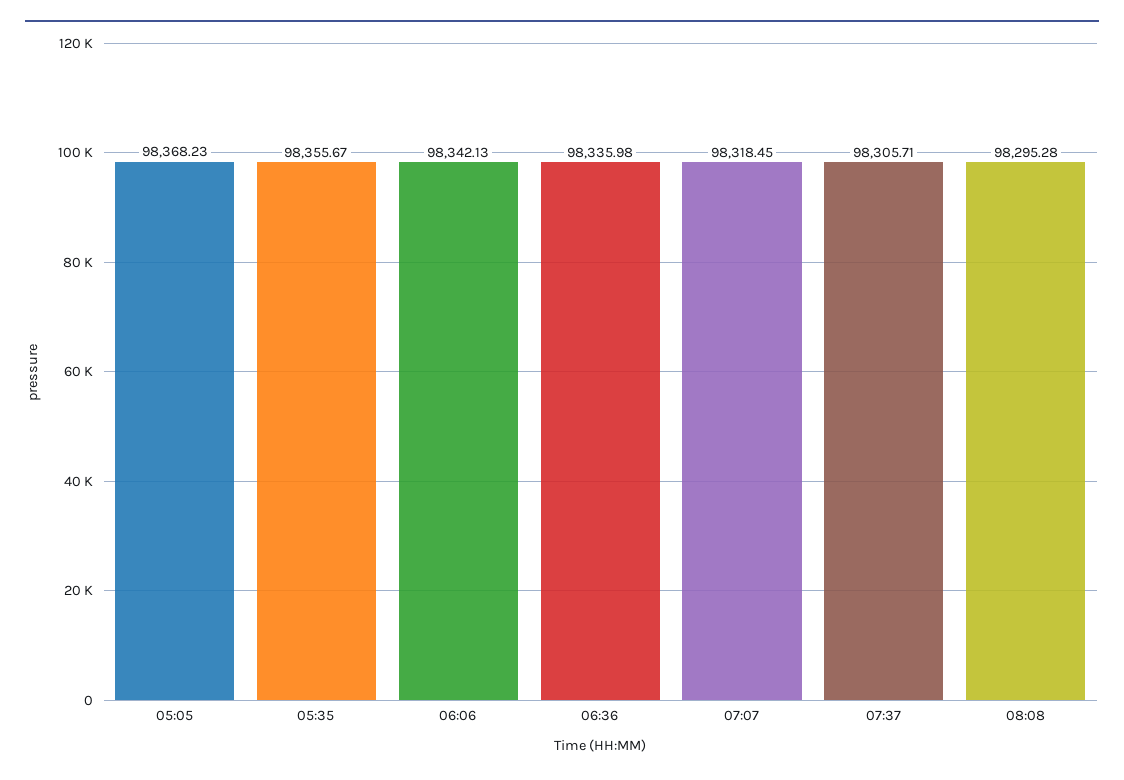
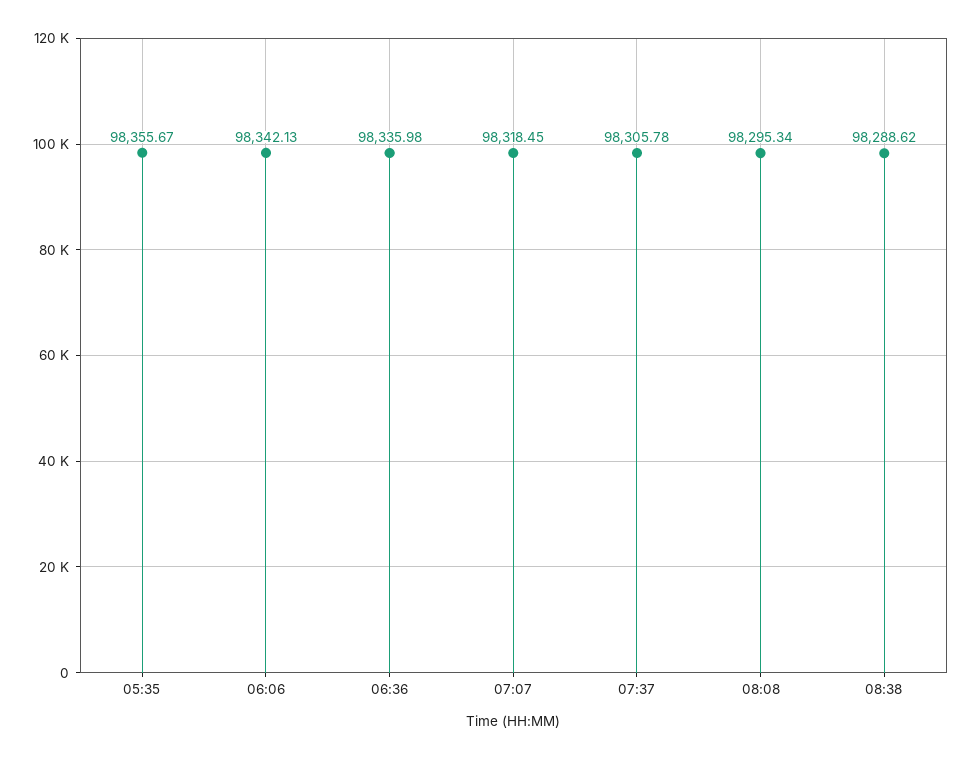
05:05: 98368.23 -> none
07:37: 98305.71 -> 98305.78
08:08: 98295.28 -> 98295.34
08:38: none -> 98288.62

